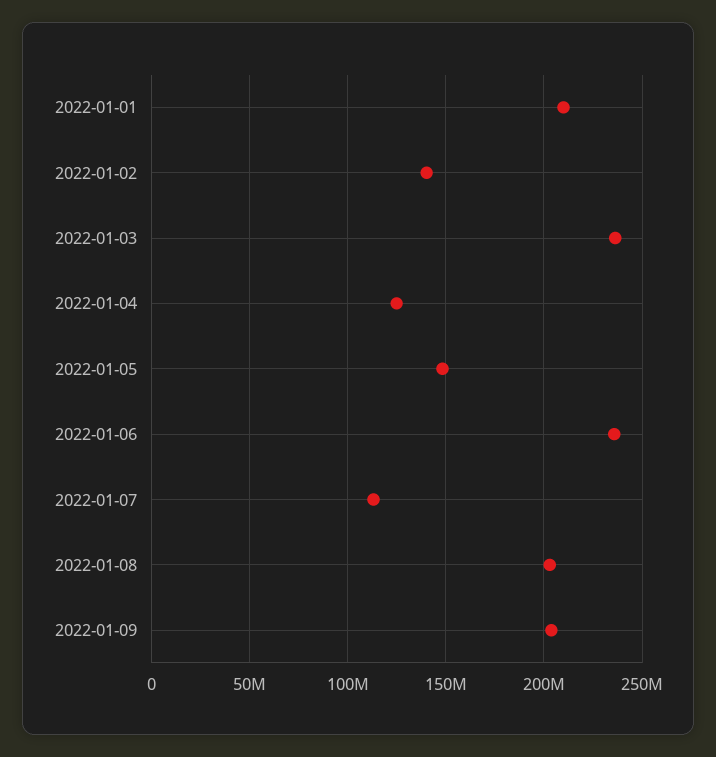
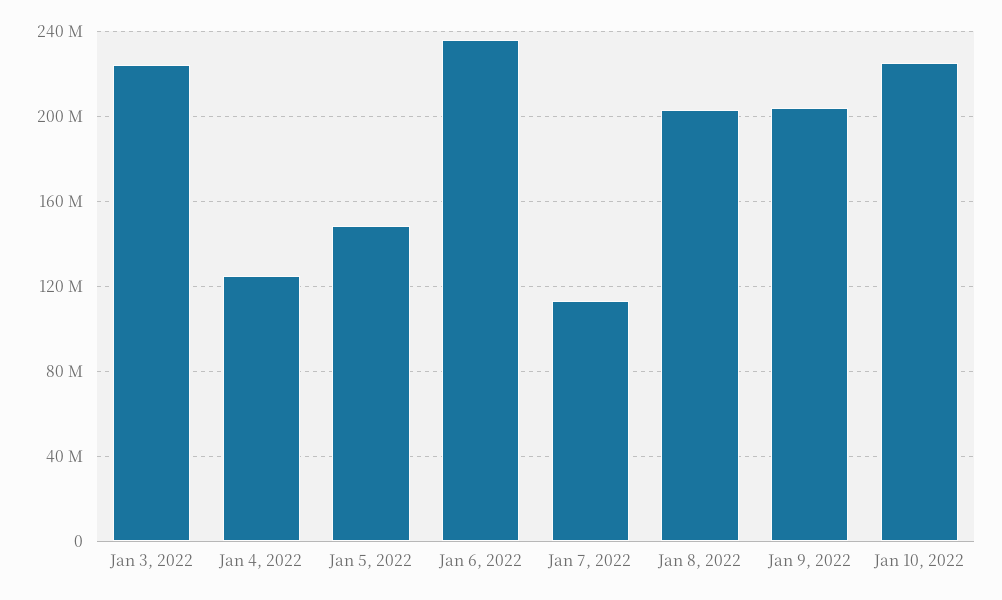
2022-01-01: 210000000 -> none
2022-01-02: 140000000 -> none
2022-01-03: 235000000 -> 225000000
Jan 10, 2022: none -> 225000000

